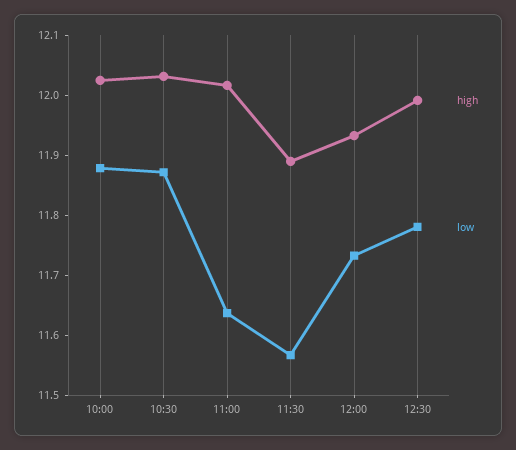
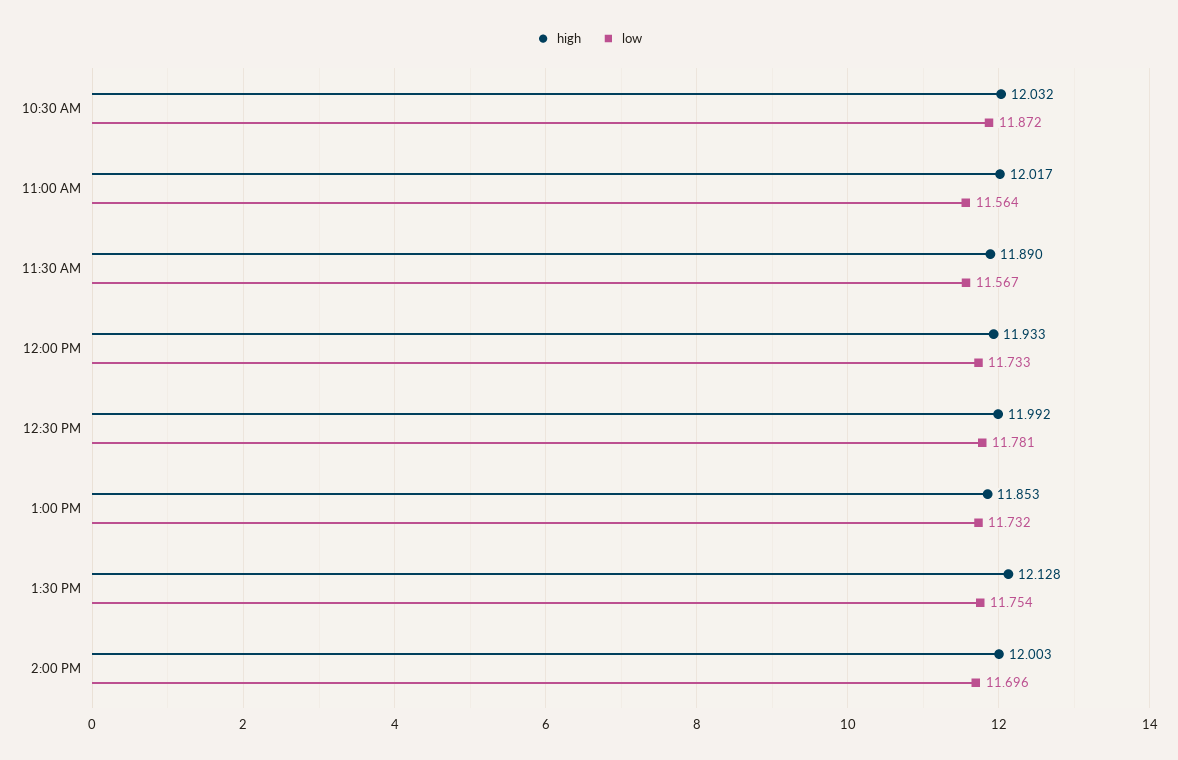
high, 10:00: 12.02 -> none
low, 10:00: 11.88 -> none
low, 11:00: 11.64 -> 11.564
high, 1:00 PM: none -> 11.853
low, 1:00 PM: none -> 11.732
high, 1:30 PM: none -> 12.128
low, 1:30 PM: none -> 11.754
high, 2:00 PM: none -> 12.003
low, 2:00 PM: none -> 11.696

